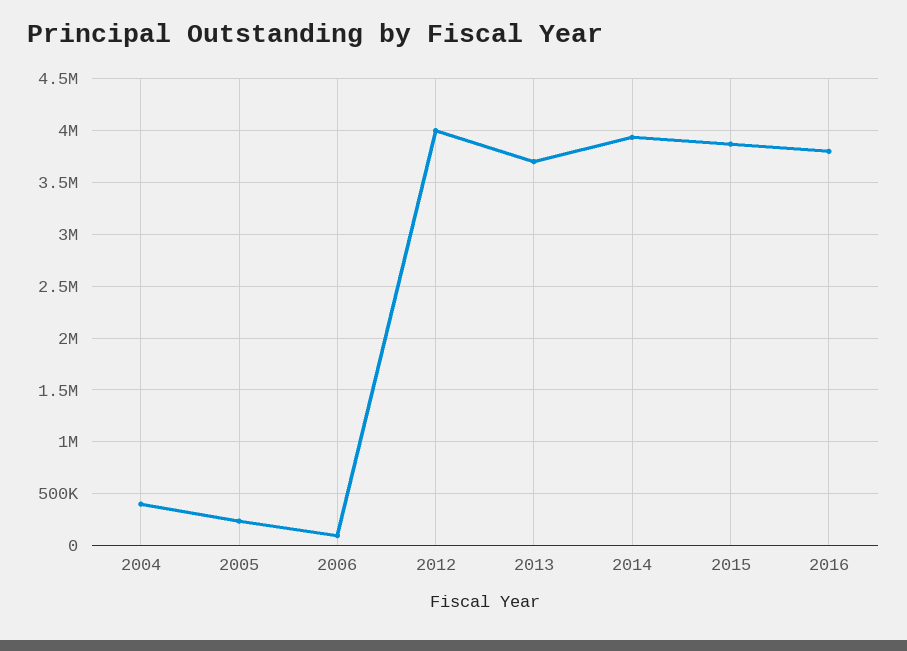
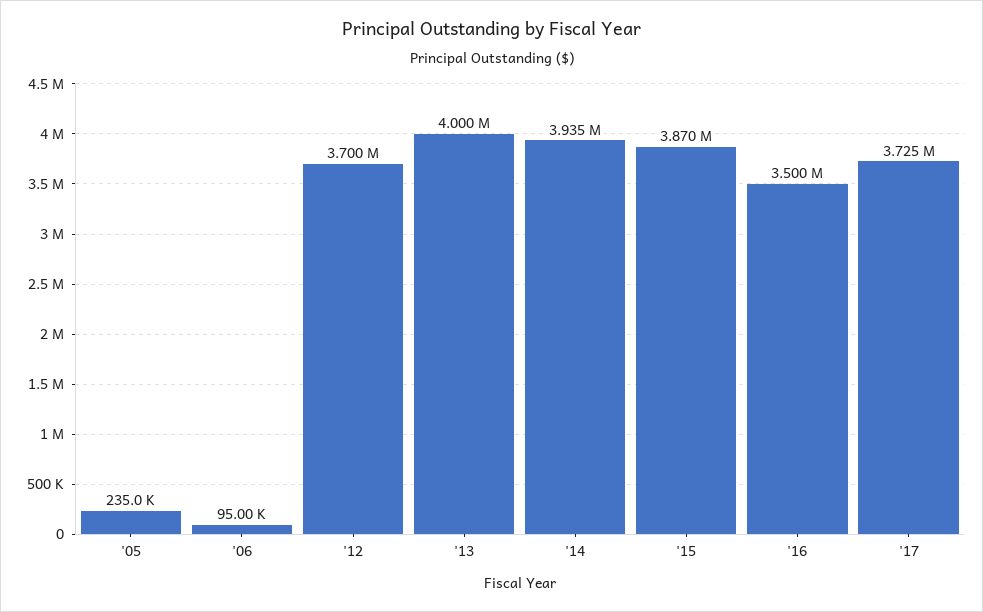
2004: 400000 -> none
2012: 4000000 -> 3700000
2013: 3700000 -> 4000000
2016: 3800000 -> 3500000
'17: none -> 3725000

